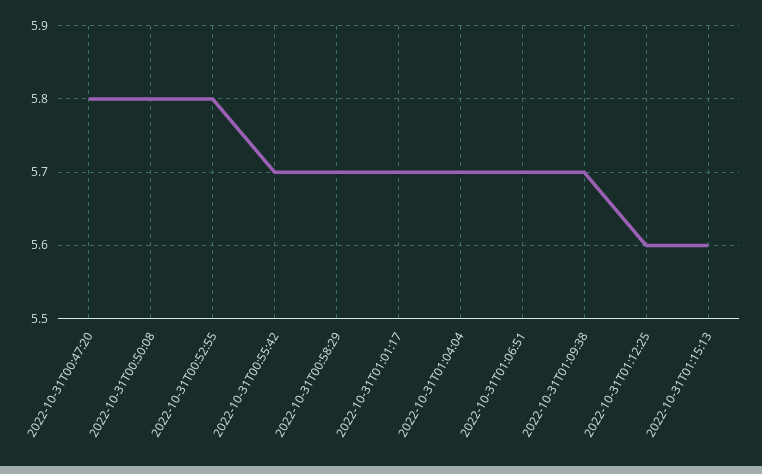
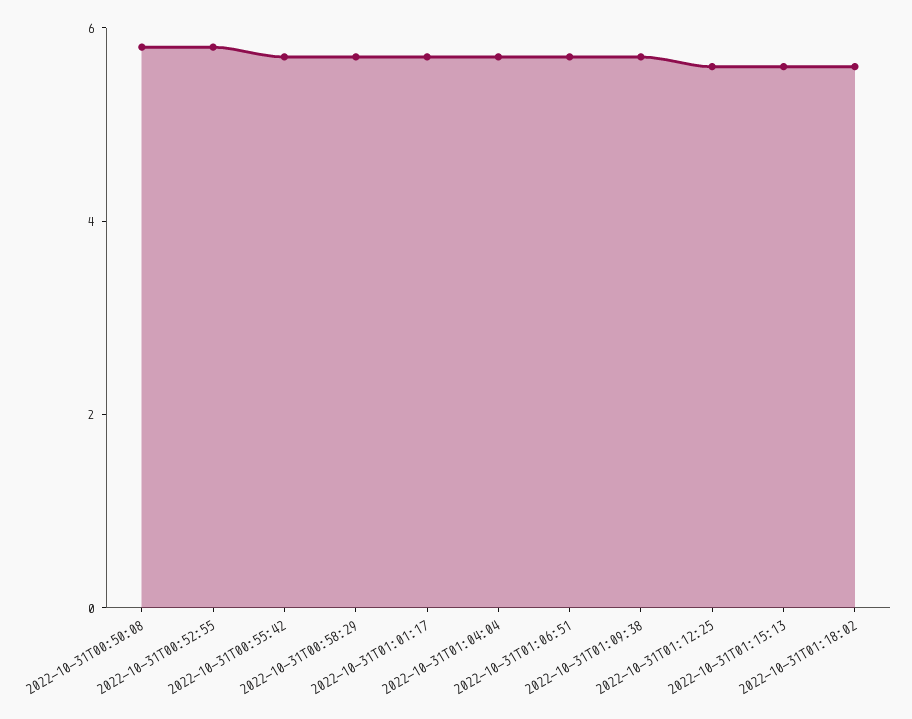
2022-10-31T00:47:20: 5.8 -> none
2022-10-31T01:18:02: none -> 5.5

